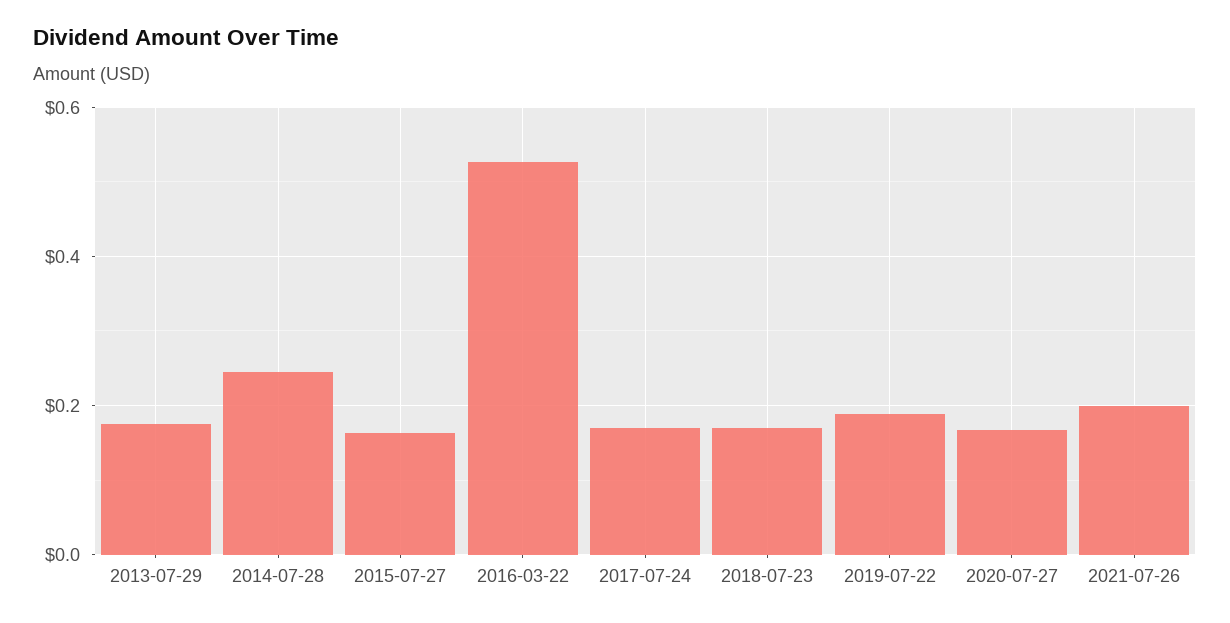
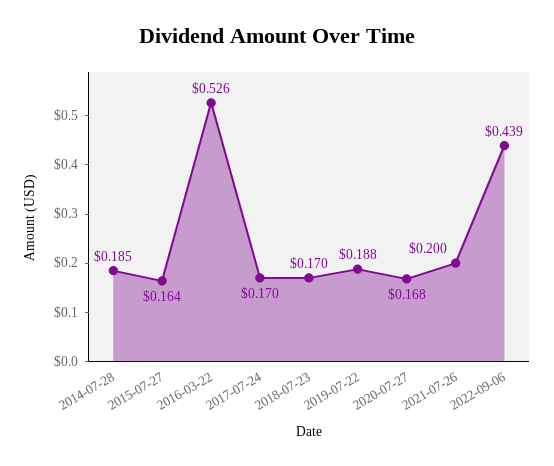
2013-07-29: 0.18 -> none
2014-07-28: 0.24 -> 0.185
2022-09-06: none -> 0.439

